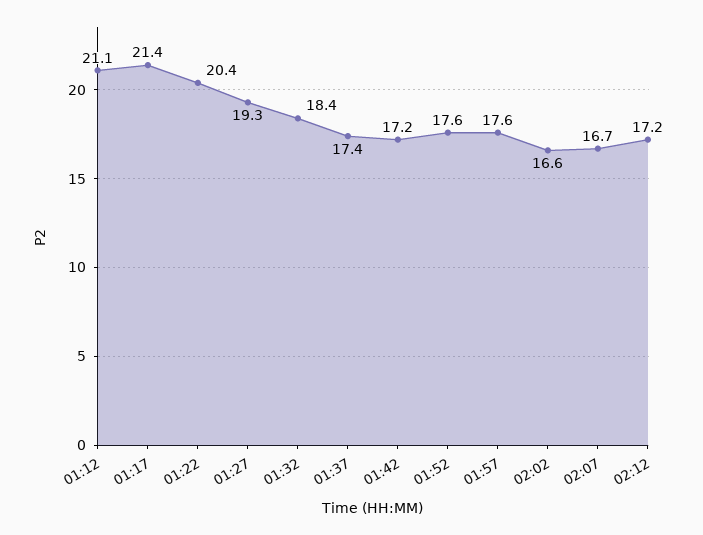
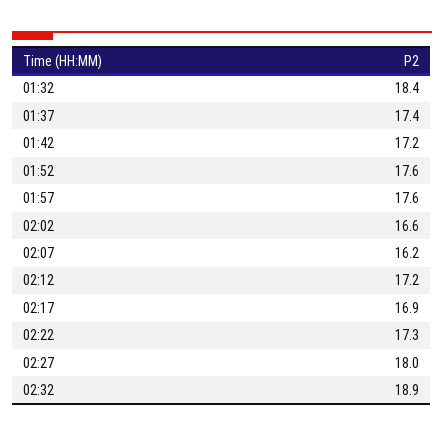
01:12: 21.1 -> none
01:17: 21.4 -> none
01:22: 20.4 -> none
01:27: 19.3 -> none
02:07: 16.7 -> 16.2
02:17: none -> 16.9
02:22: none -> 17.3
02:27: none -> 18
02:32: none -> 18.9

